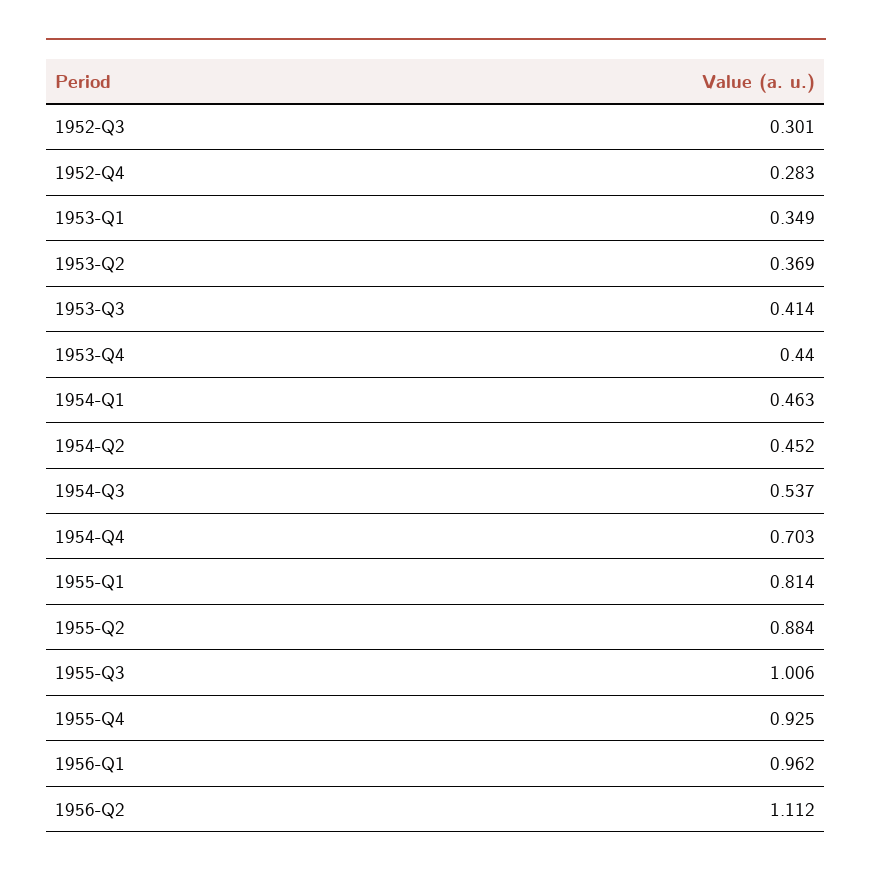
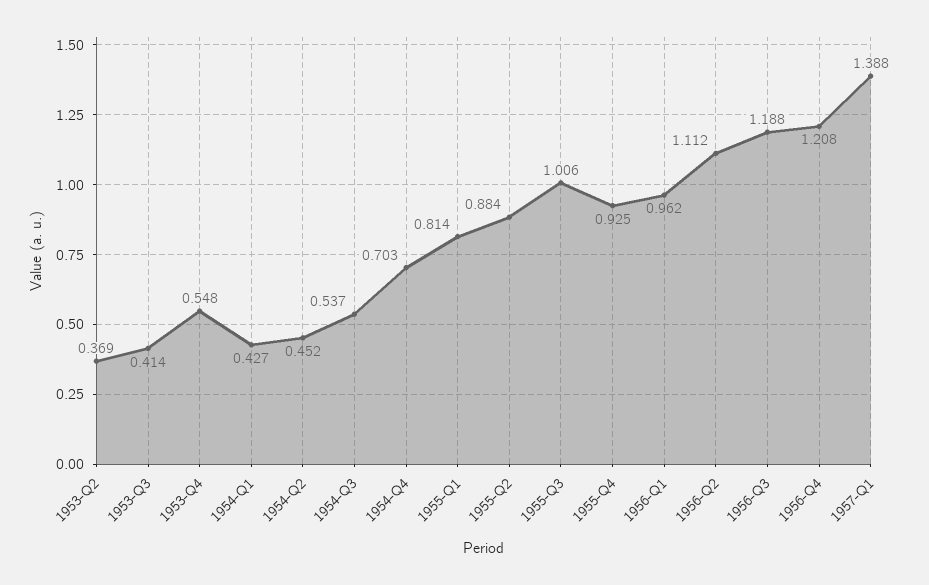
1952-Q3: 0.301 -> none
1952-Q4: 0.283 -> none
1953-Q1: 0.349 -> none
1953-Q4: 0.44 -> 0.548
1954-Q1: 0.463 -> 0.427
1956-Q3: none -> 1.188
1956-Q4: none -> 1.208
1957-Q1: none -> 1.388

